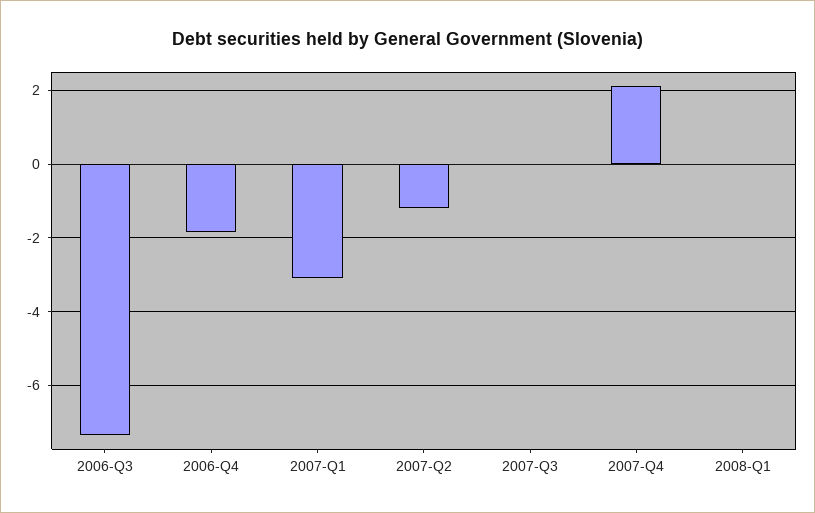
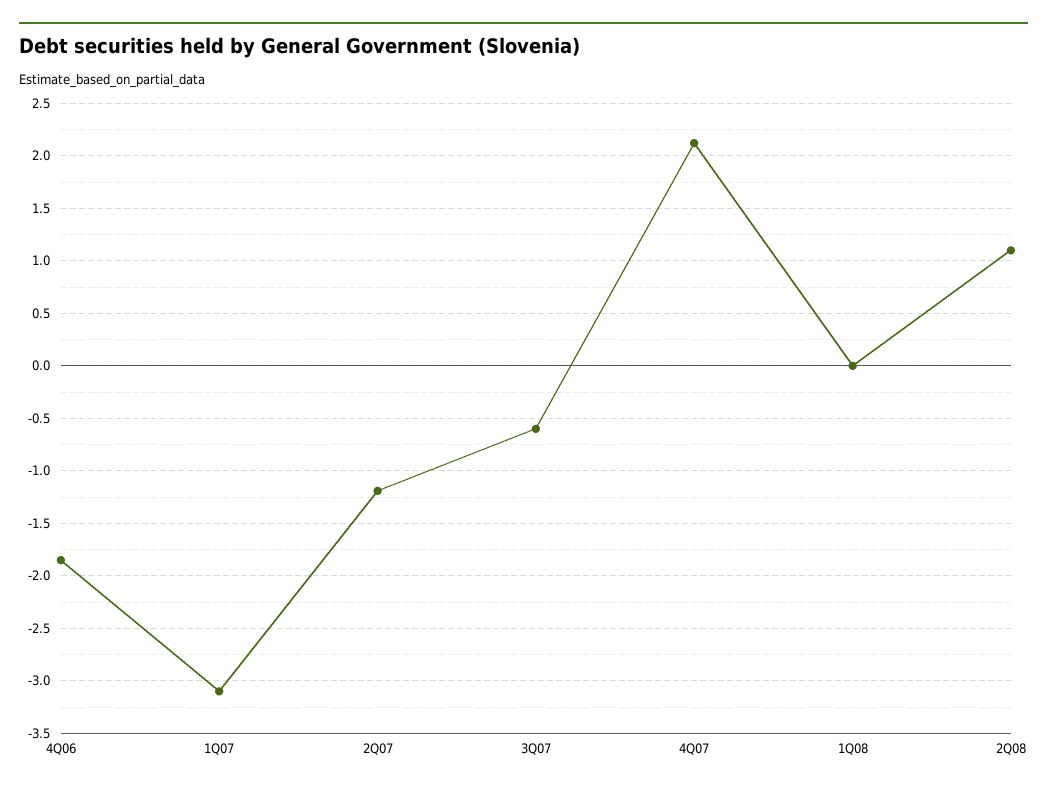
2006-Q3: -7.4 -> none
2007-Q3: 0 -> -0.6
2Q08: none -> 1.1

